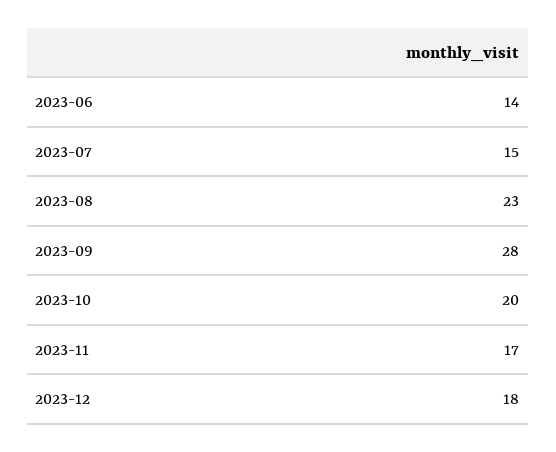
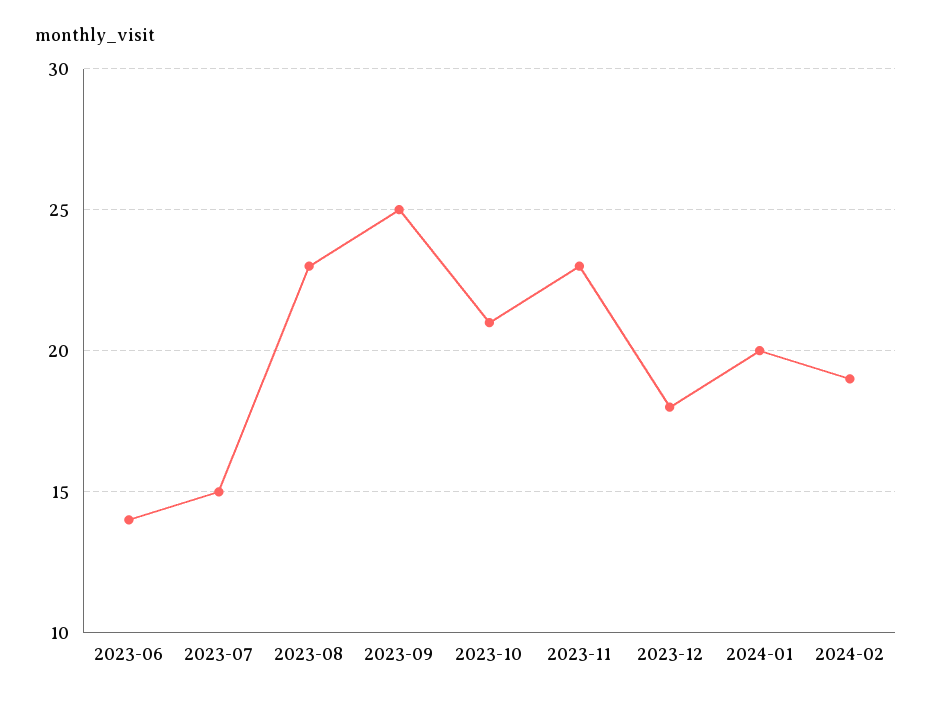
2023-09: 28 -> 25
2023-10: 20 -> 21
2023-11: 17 -> 23
2024-01: none -> 20
2024-02: none -> 19

